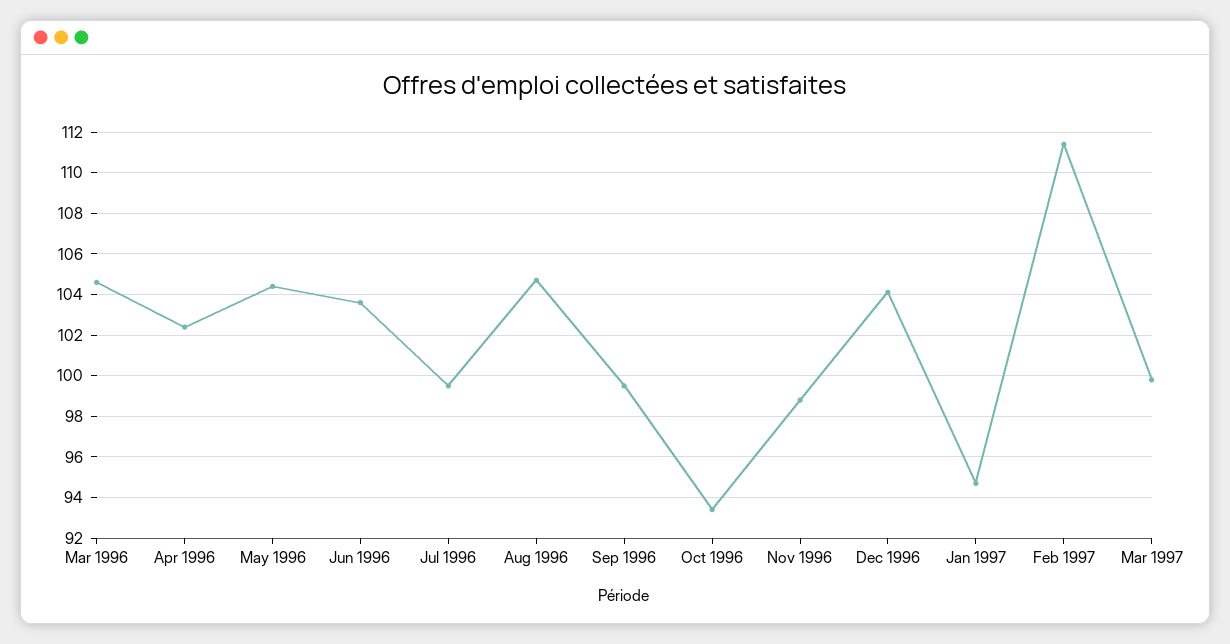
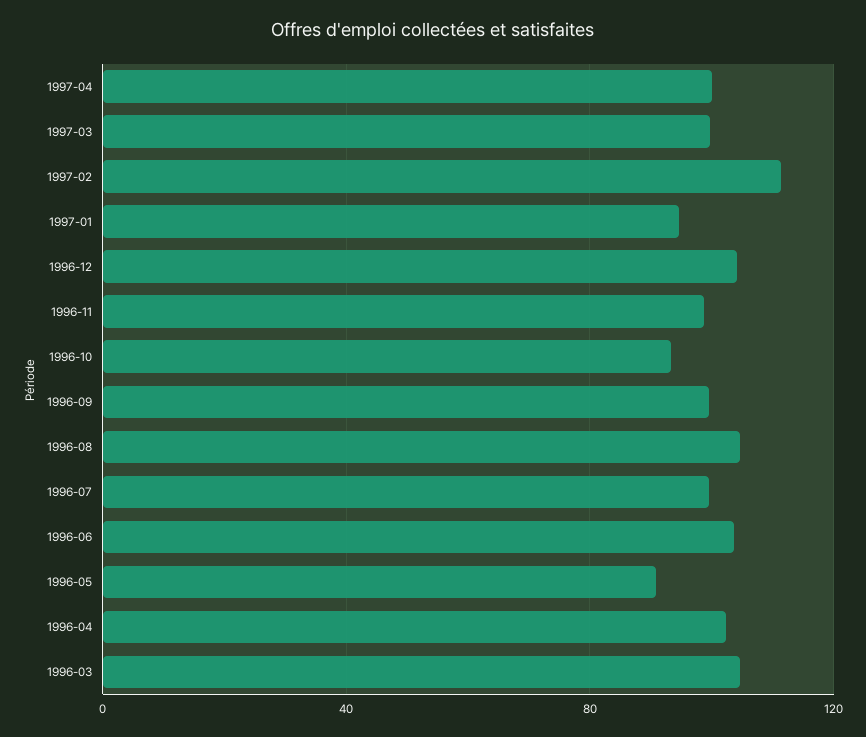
May 1996: 104.5 -> 90
1997-04: none -> 100

